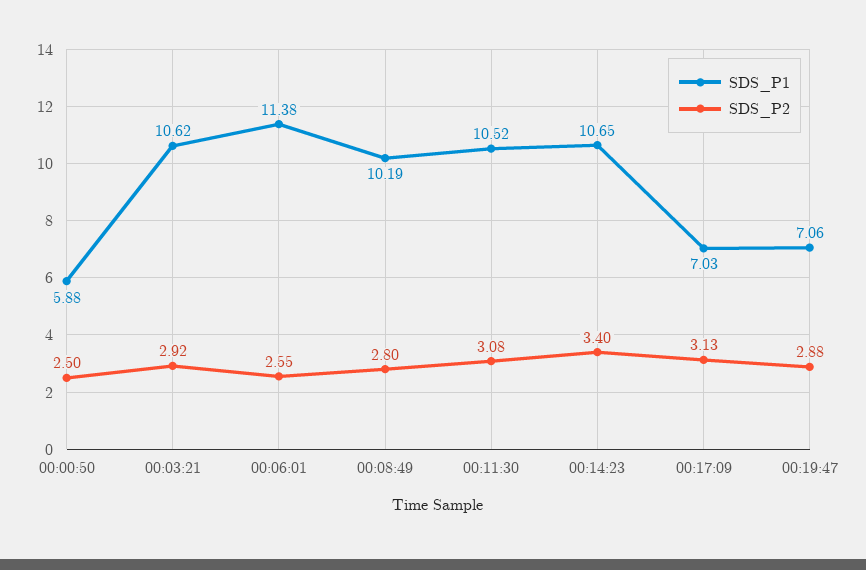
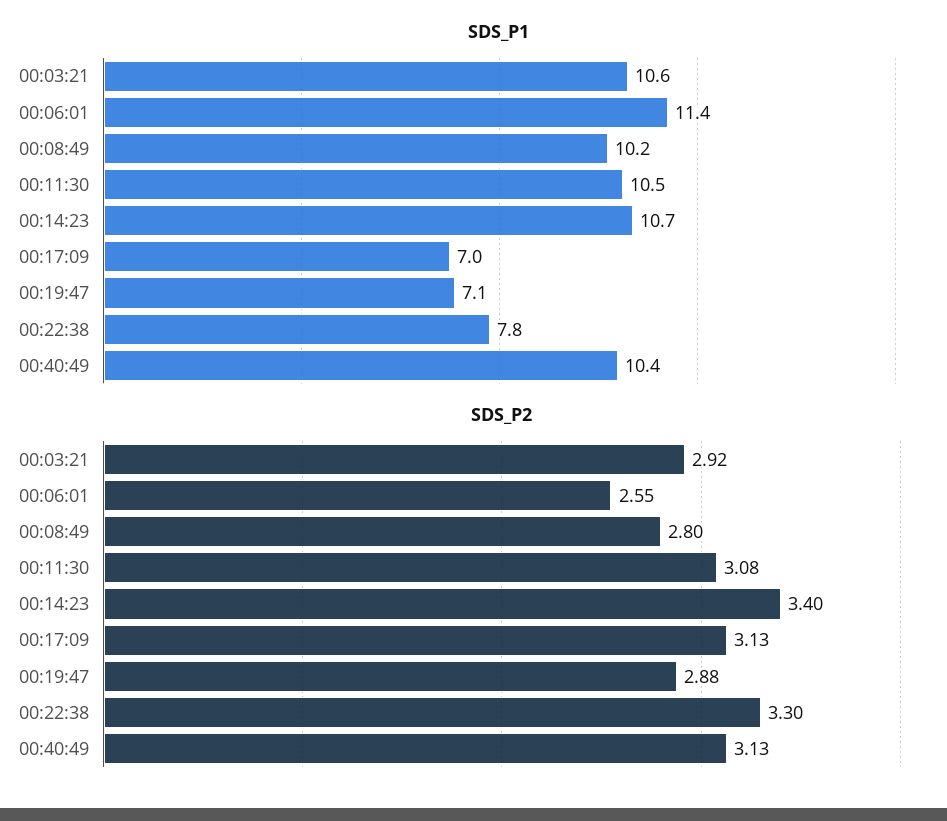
SDS_P1, 00:00:50: 5.88 -> none
SDS_P2, 00:00:50: 2.5 -> none
SDS_P1, 00:22:38: none -> 7.8
SDS_P1, 00:40:49: none -> 10.4
SDS_P2, 00:22:38: none -> 3.3
SDS_P2, 00:40:49: none -> 3.13

